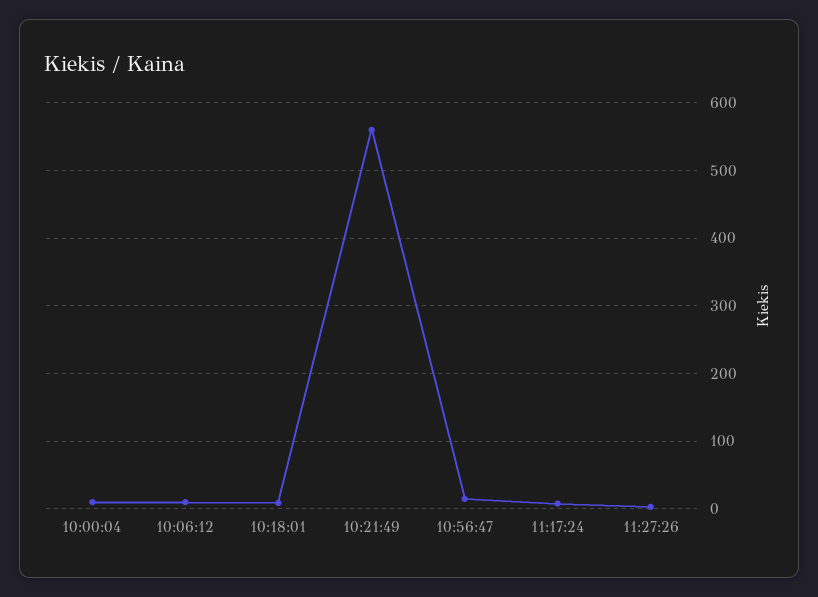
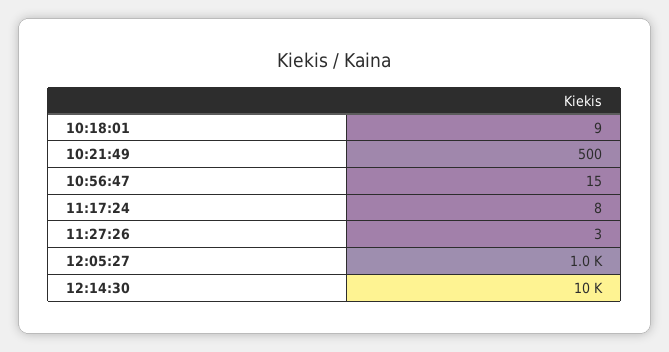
10:00:04: 10 -> none
10:06:12: 10 -> none
10:21:49: 560 -> 500
12:05:27: none -> 1000
12:14:30: none -> 10000

